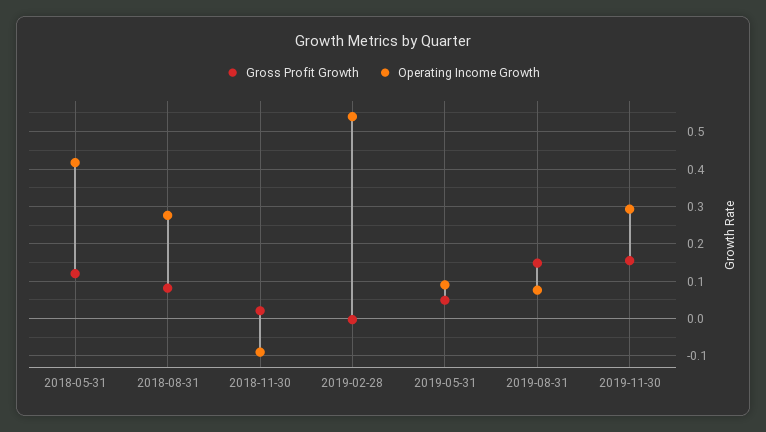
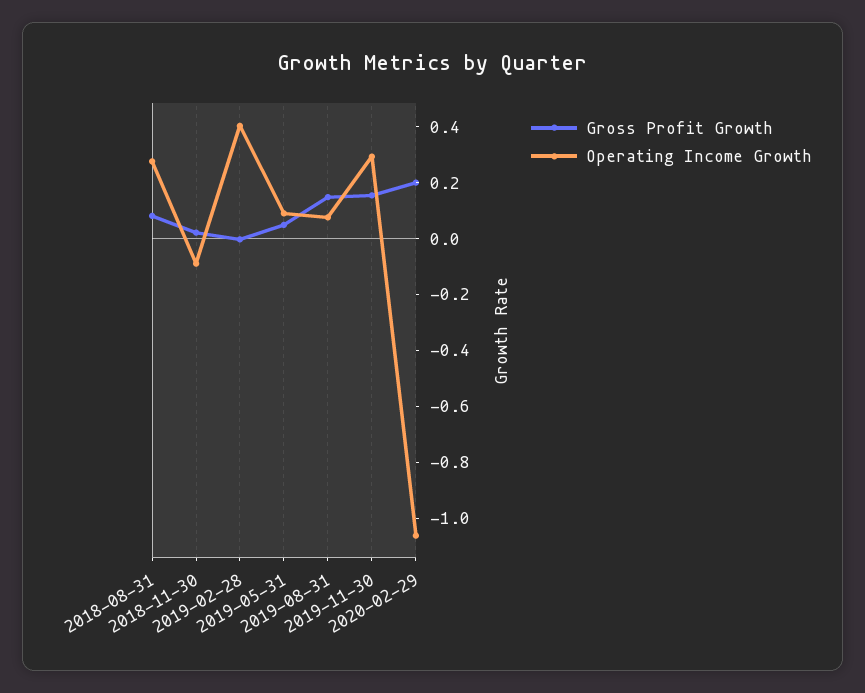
Gross Profit Growth, 2018-05-31: 0.12 -> none
Operating Income Growth, 2018-05-31: 0.42 -> none
Operating Income Growth, 2019-02-28: 0.54 -> 0.4
Gross Profit Growth, 2020-02-29: none -> 0.2
Operating Income Growth, 2020-02-29: none -> -1.05

